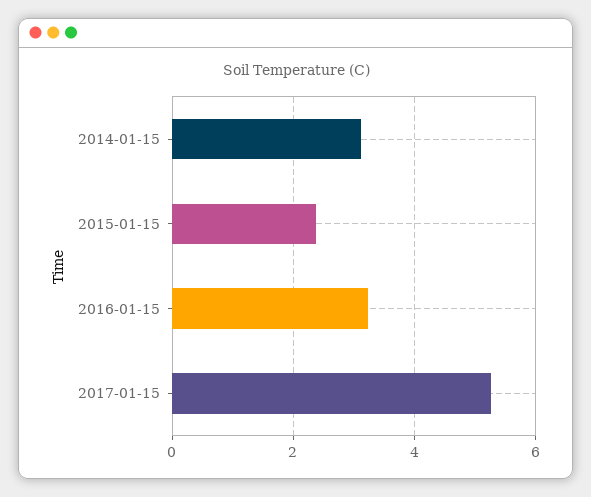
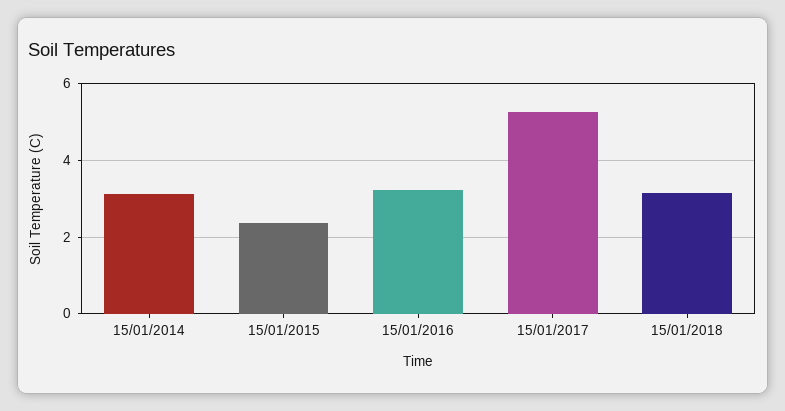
15/01/2018: none -> 3.2

